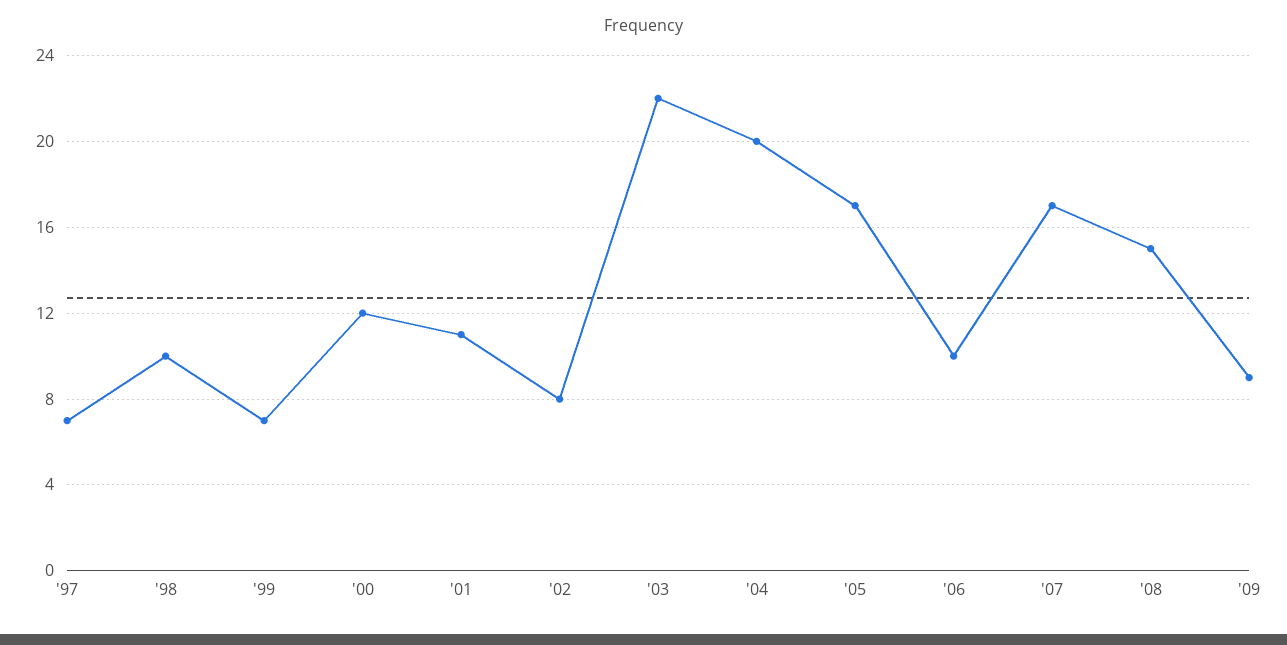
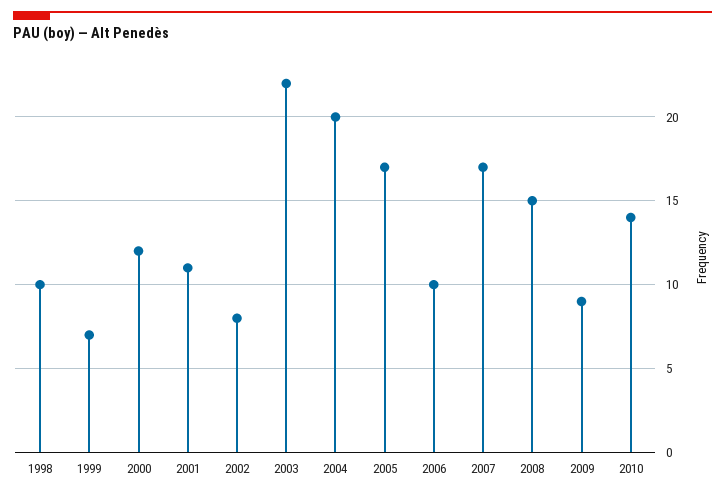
'97: 7 -> none
2010: none -> 14

